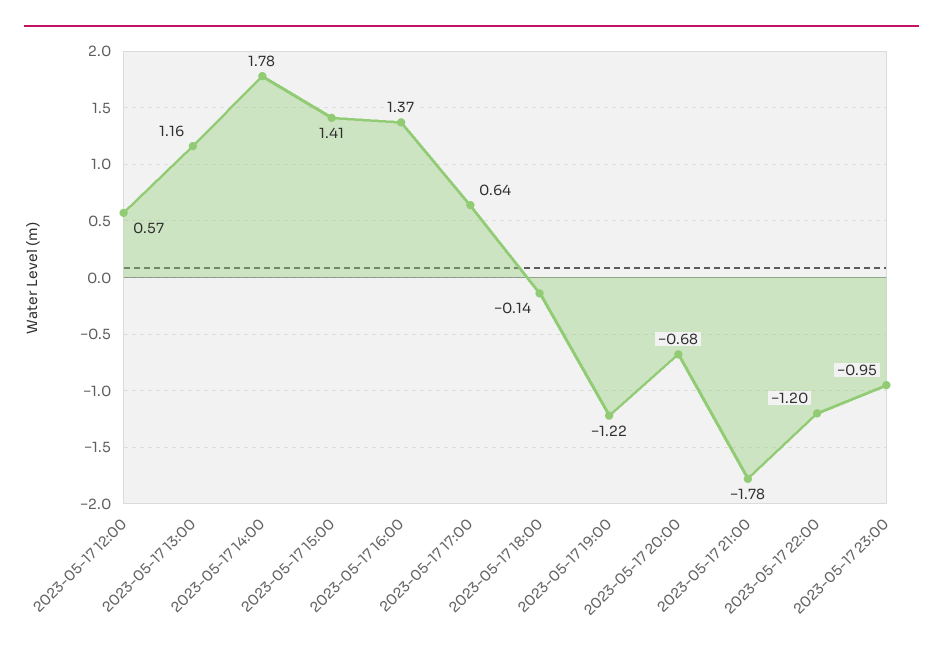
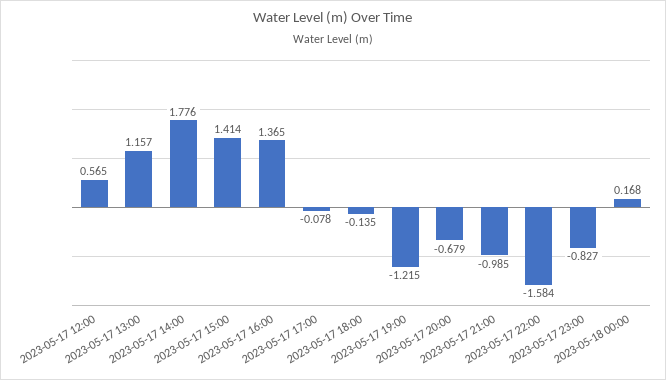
2023-05-17 17:00: 0.64 -> -0.078
2023-05-17 21:00: -1.78 -> -0.985
2023-05-17 22:00: -1.2 -> -1.584
2023-05-17 23:00: -0.95 -> -0.827
2023-05-18 00:00: none -> 0.168

